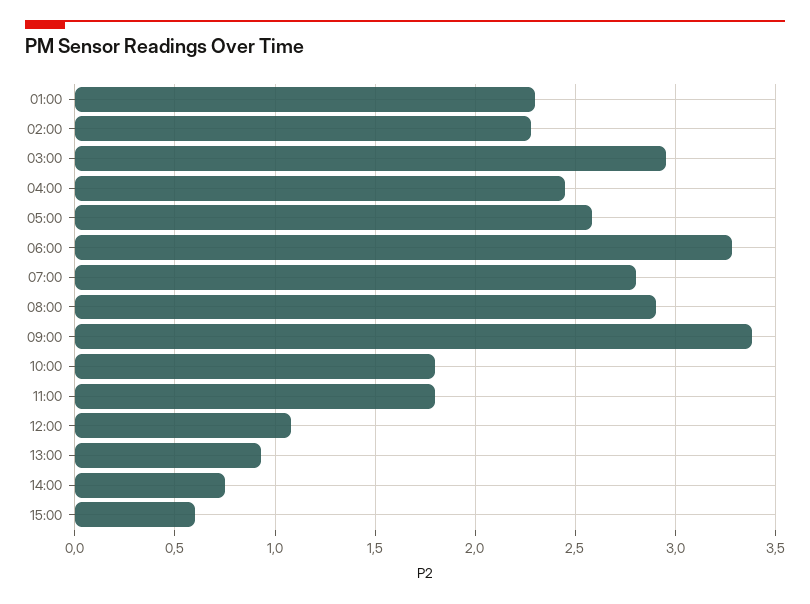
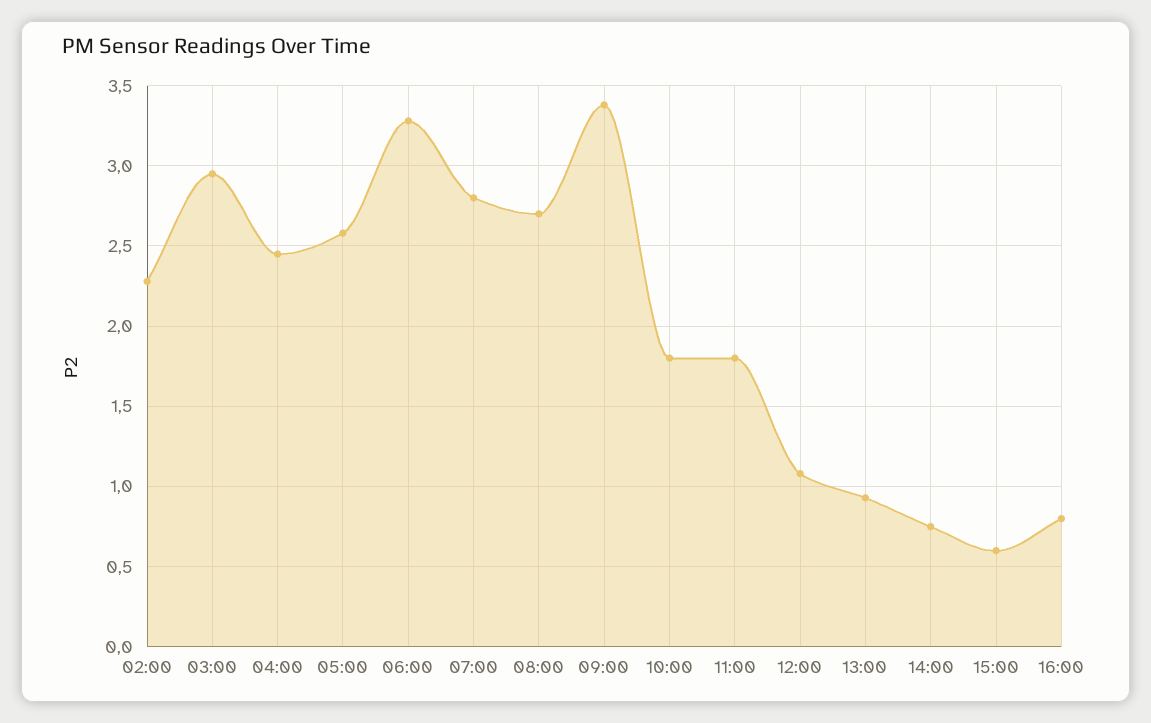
01:00: 2.3 -> none
08:00: 2.9 -> 2.7
16:00: none -> 0.8

